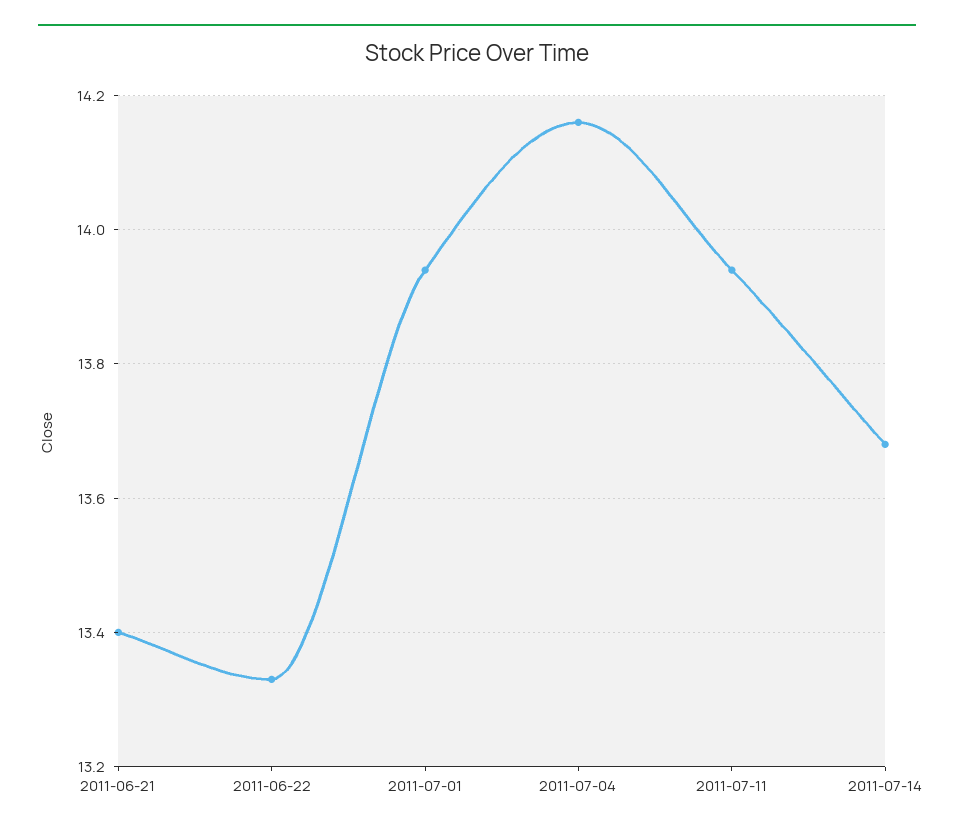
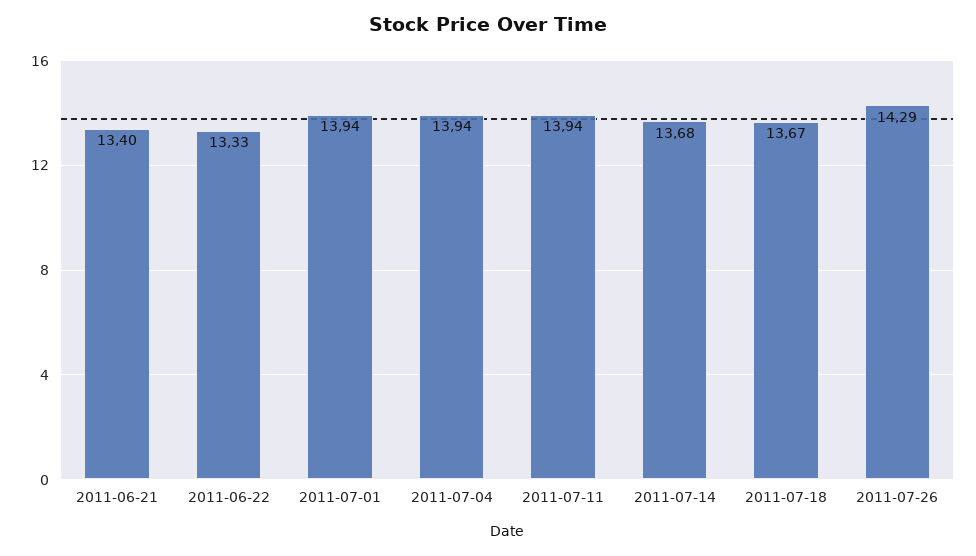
2011-07-04: 14.15 -> 13.94
2011-07-18: none -> 13.67
2011-07-26: none -> 14.29

